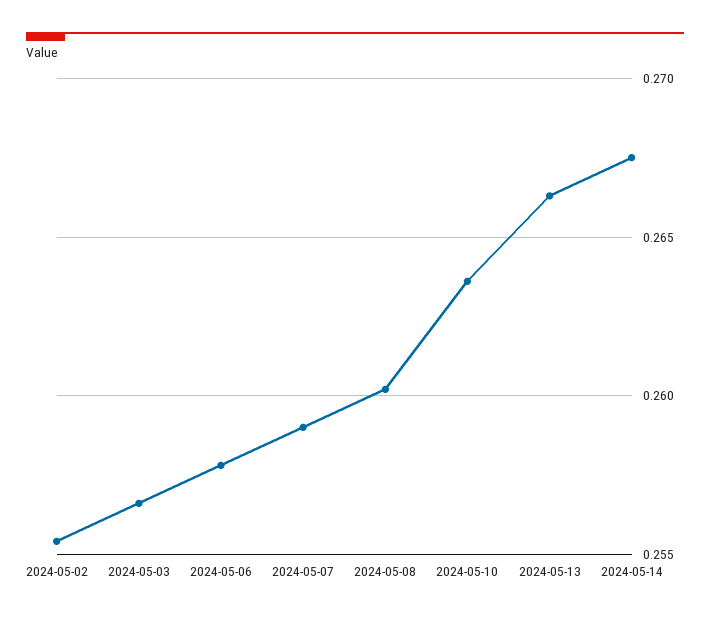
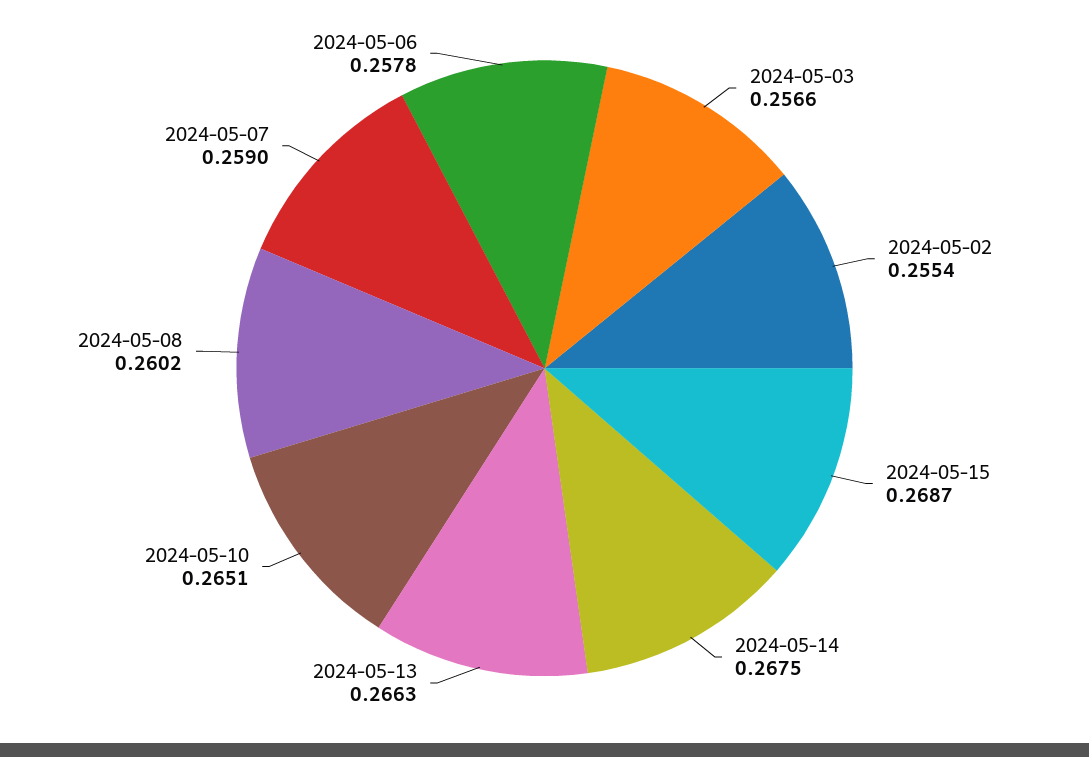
2024-05-10: 0.2635 -> 0.2651
2024-05-15: none -> 0.2687

